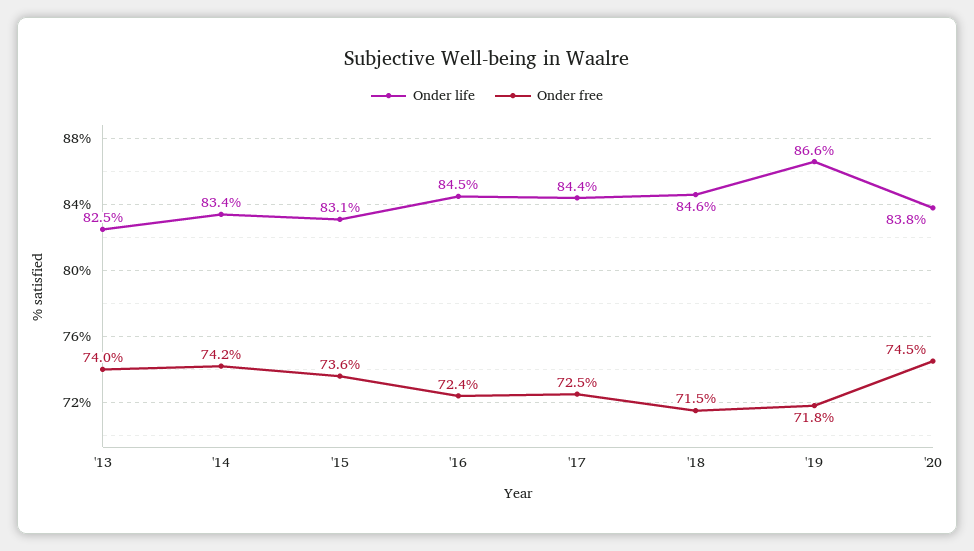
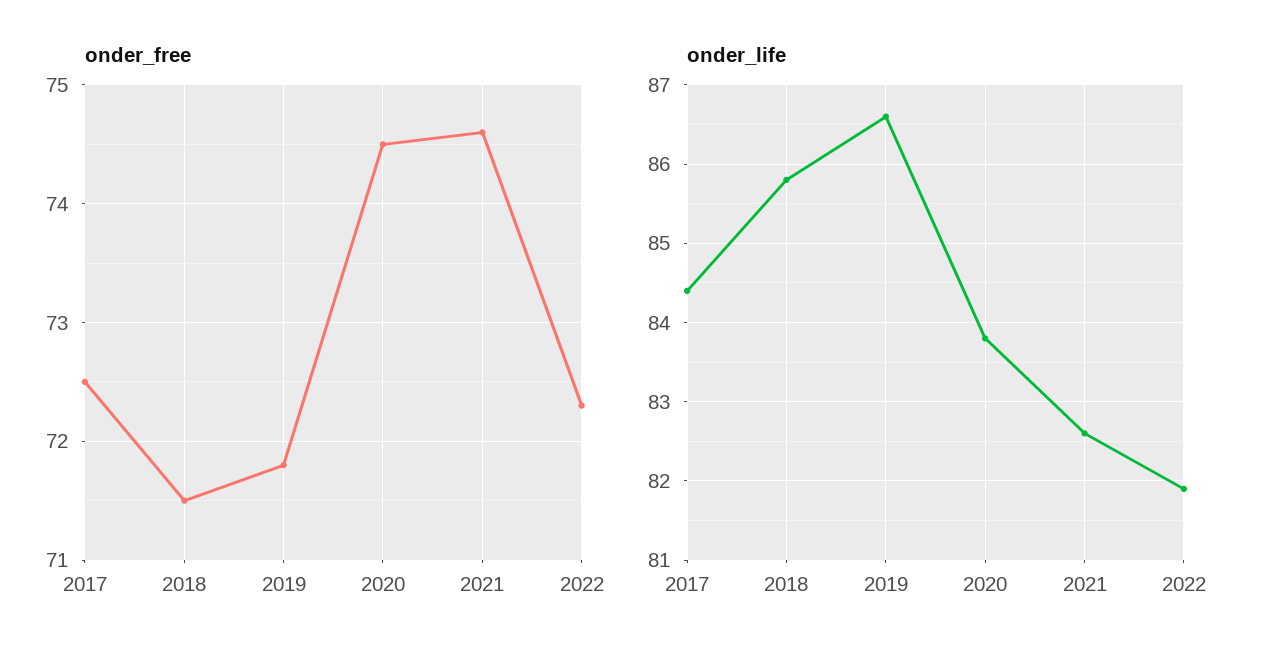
Onder life, '13: 82.5 -> none
Onder free, '13: 74 -> none
Onder life, '14: 83.4 -> none
Onder free, '14: 74.2 -> none
Onder life, '15: 83.1 -> none
Onder free, '15: 73.6 -> none
Onder life, '16: 84.5 -> none
Onder free, '16: 72.4 -> none
Onder life, '18: 84.6 -> 85.8
Onder free, 2021: none -> 74.6
Onder free, 2022: none -> 72.3
Onder life, 2021: none -> 82.6
Onder life, 2022: none -> 81.9

